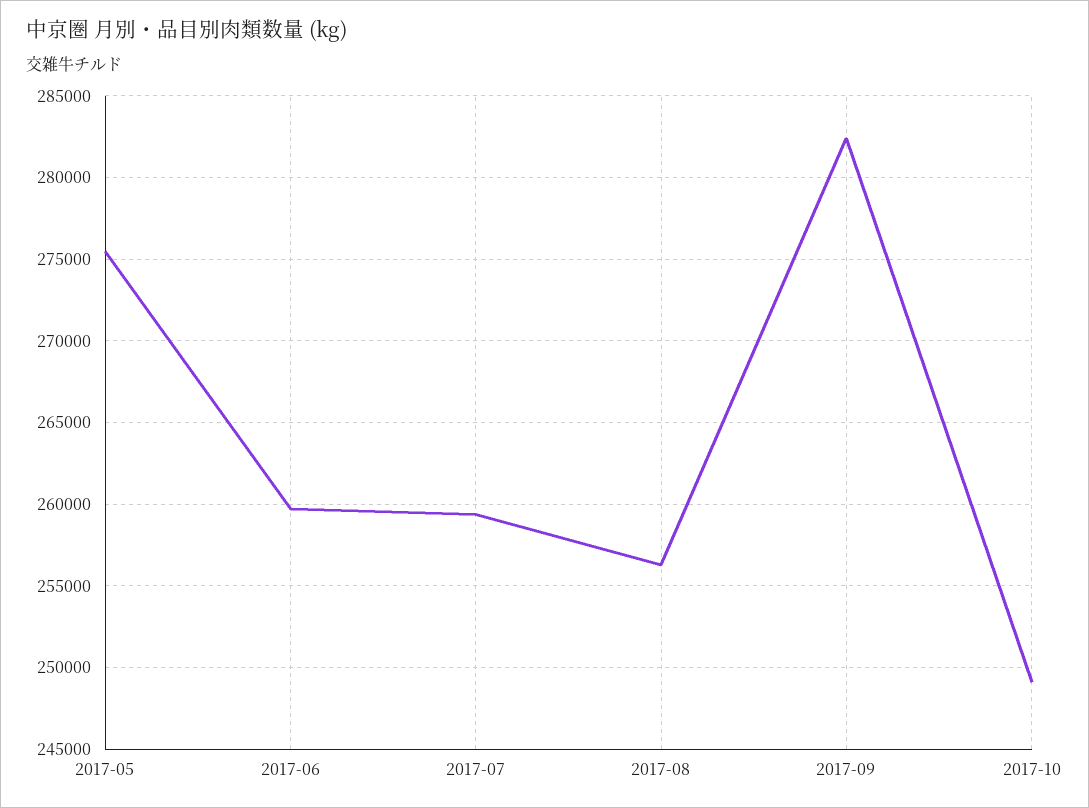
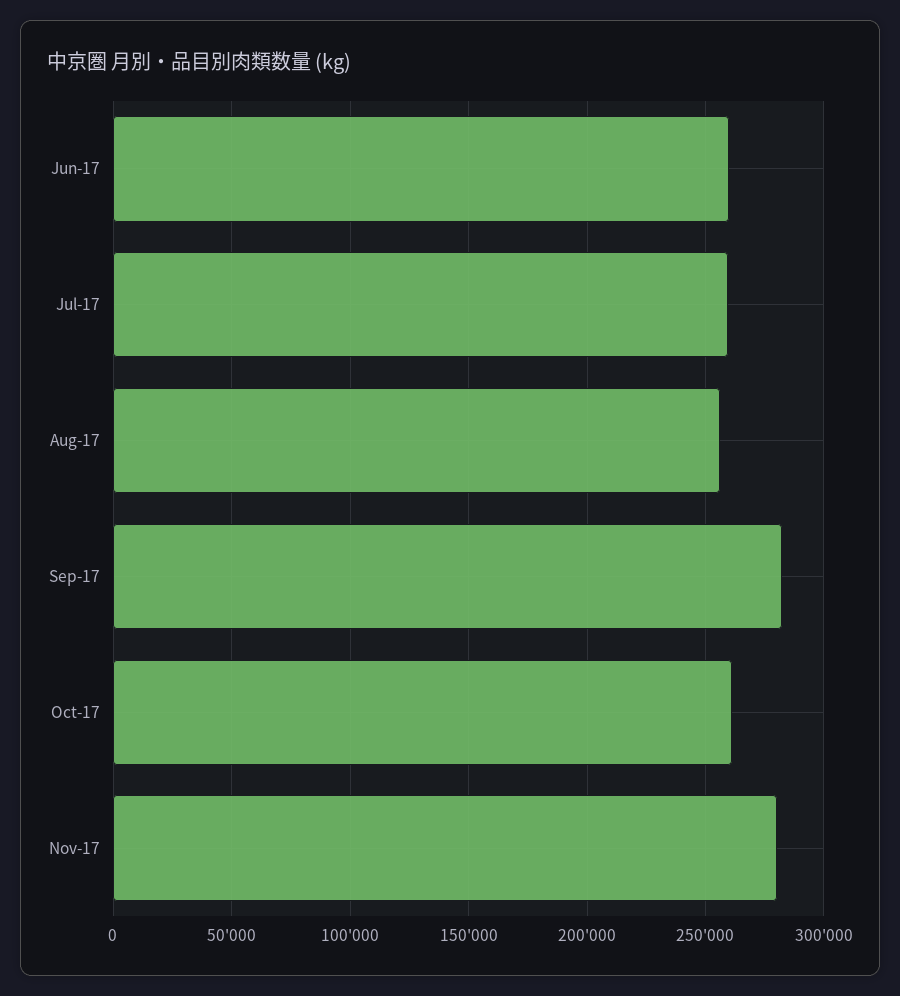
2017-05: 275500 -> none
2017-10: 249000 -> 260000
Nov-17: none -> 280000

